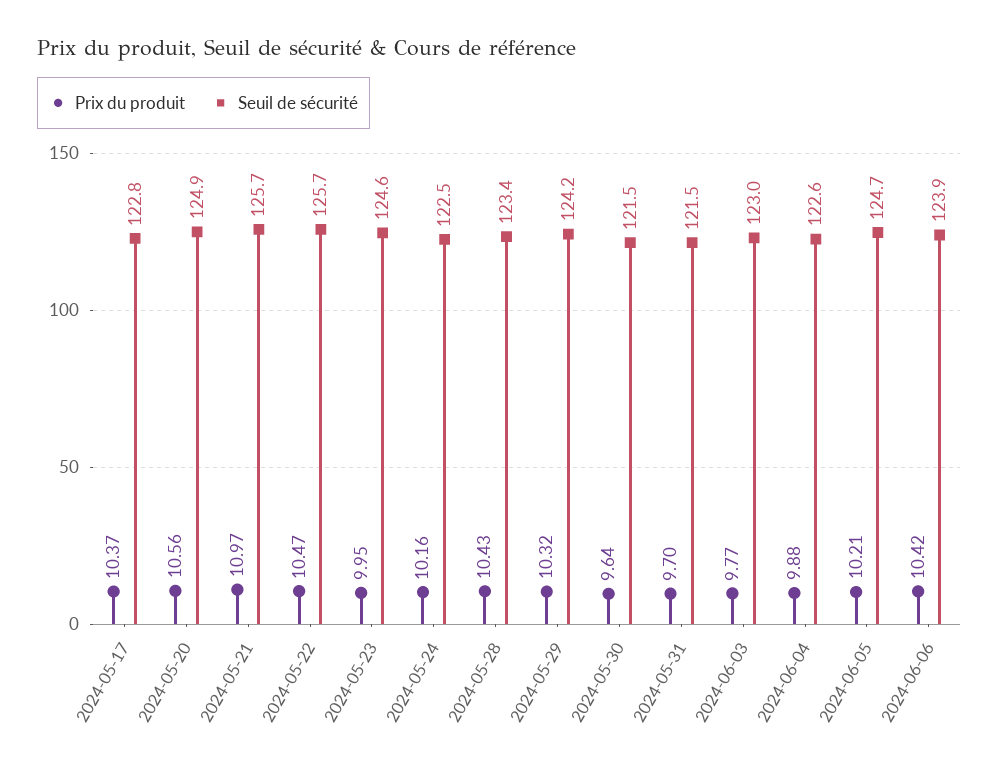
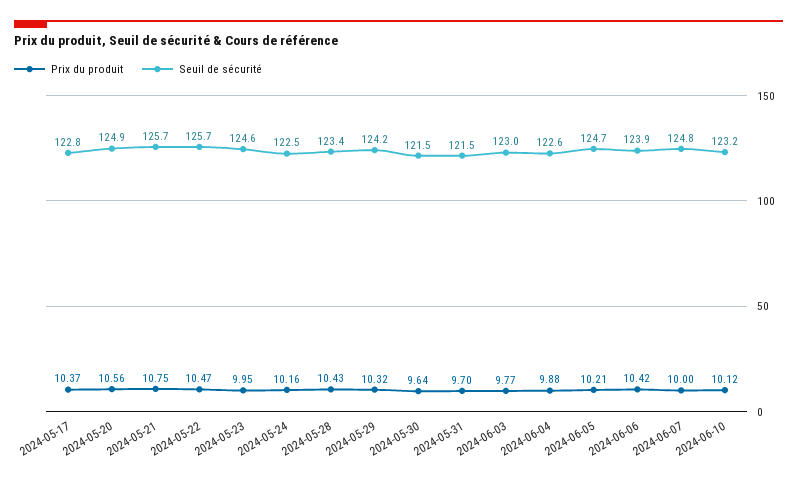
Prix du produit, 2024-05-21: 10.97 -> 10.75
Prix du produit, 2024-06-07: none -> 10
Seuil de sécurité, 2024-06-07: none -> 124.8
Prix du produit, 2024-06-10: none -> 10.12
Seuil de sécurité, 2024-06-10: none -> 123.2

